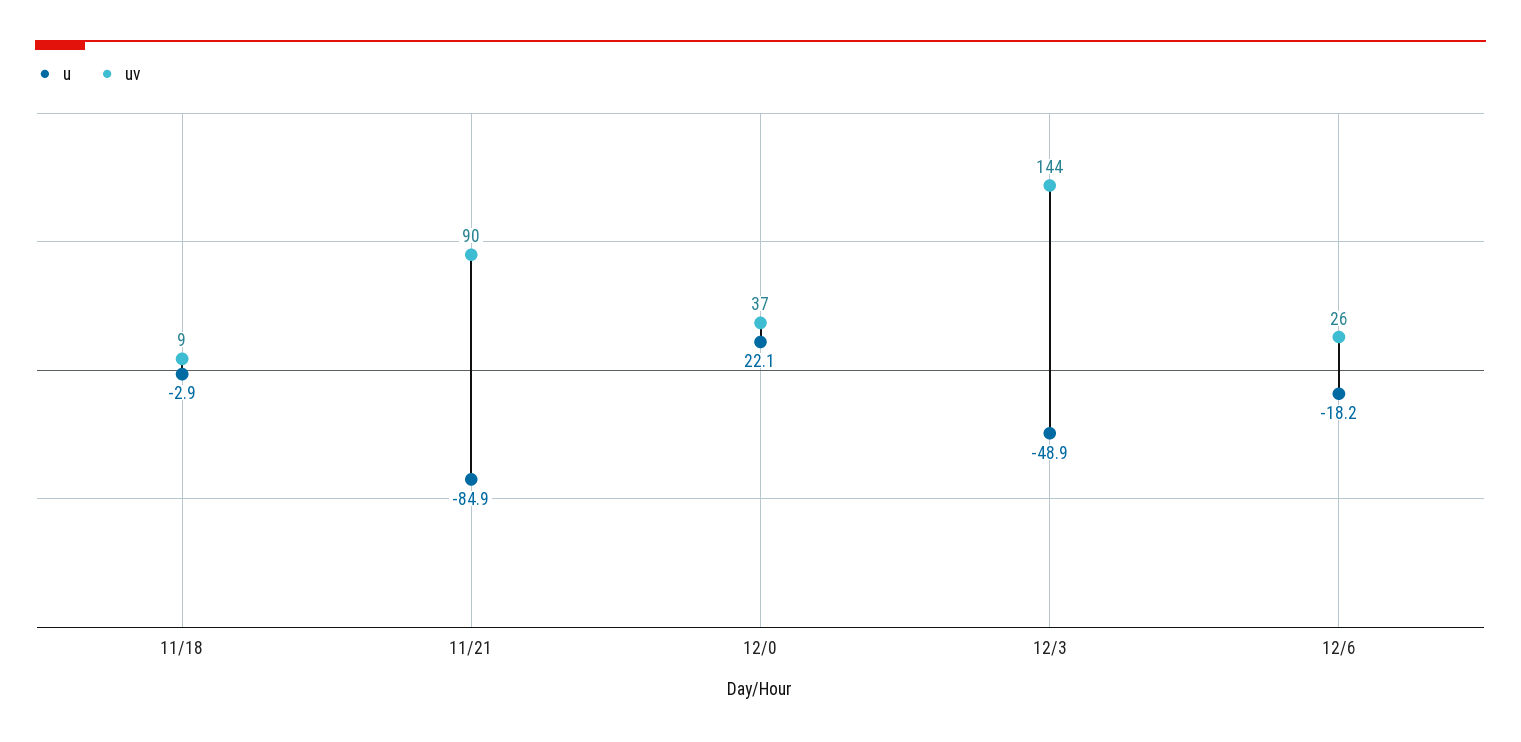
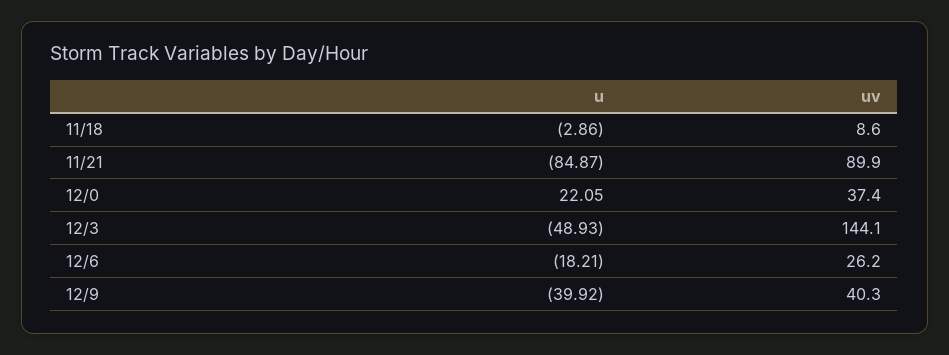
u, 12/9: none -> -39.92
uv, 12/9: none -> 40.3

